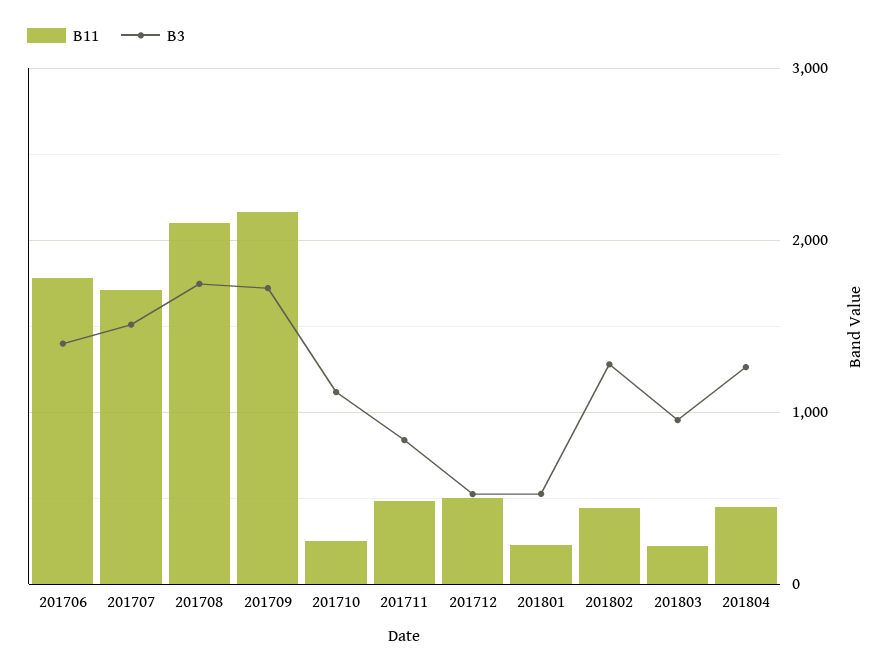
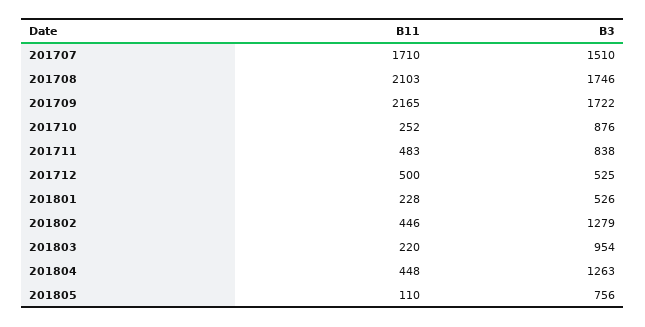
B11, 201706: 1800 -> none
B3, 201706: 1400 -> none
B3, 201710: 1100 -> 876
B11, 201805: none -> 110
B3, 201805: none -> 756

